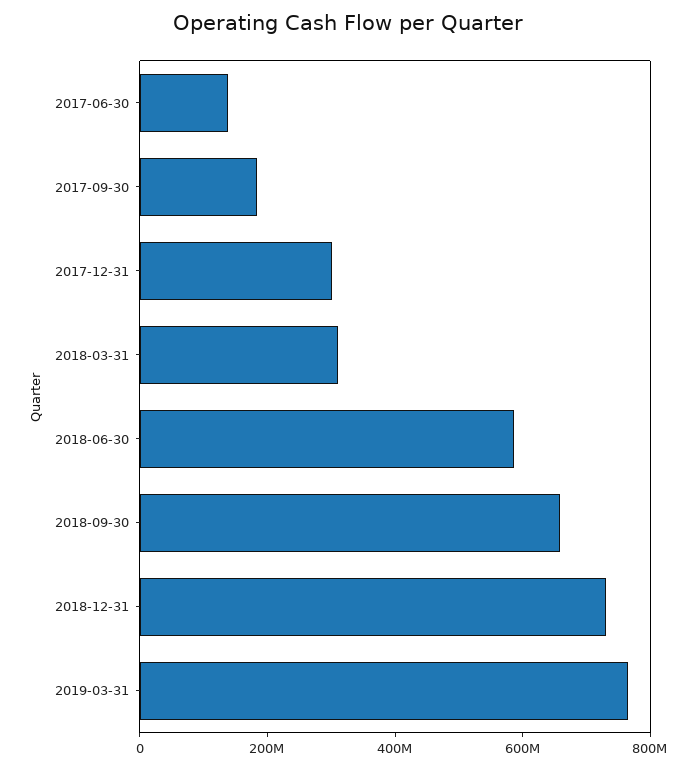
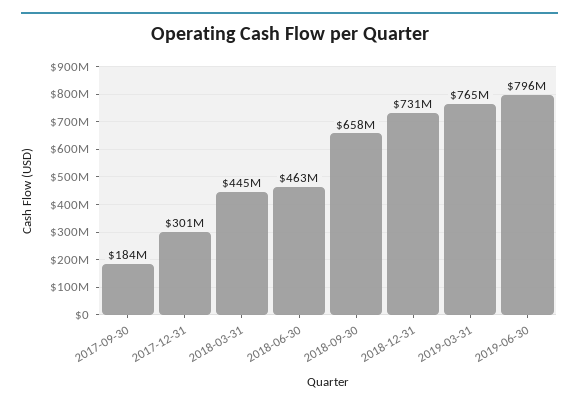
2017-06-30: 150000000 -> none
2018-03-31: 300000000 -> 445000000
2018-06-30: 600000000 -> 463000000
2019-06-30: none -> 796000000

